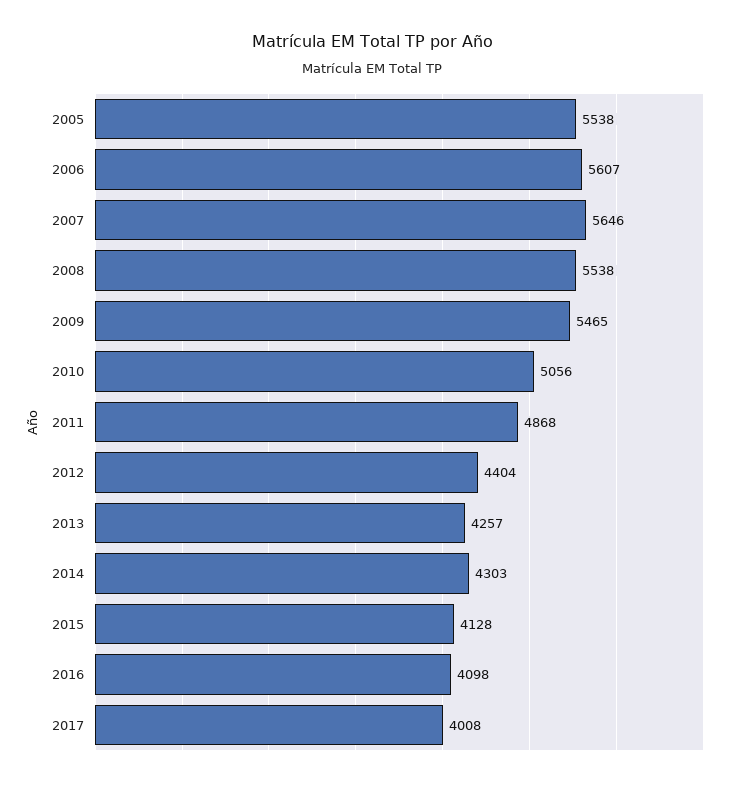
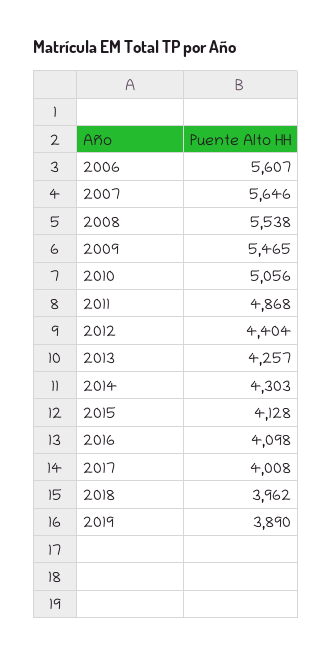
2005: 5538 -> none
2018: none -> 3962
2019: none -> 3890

